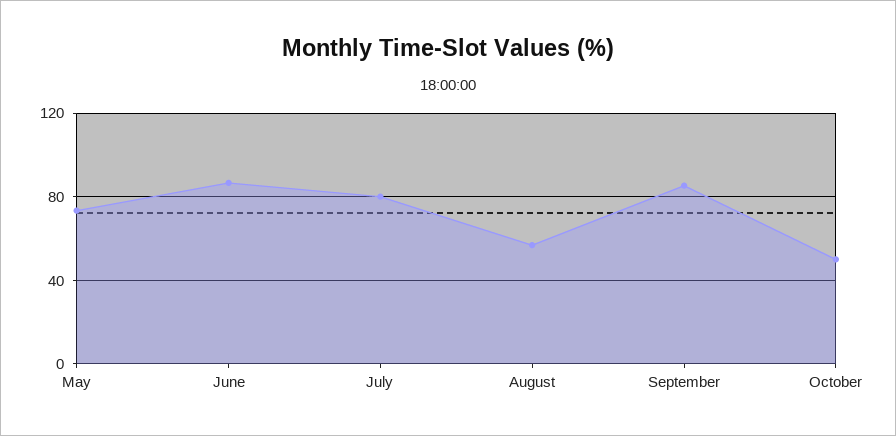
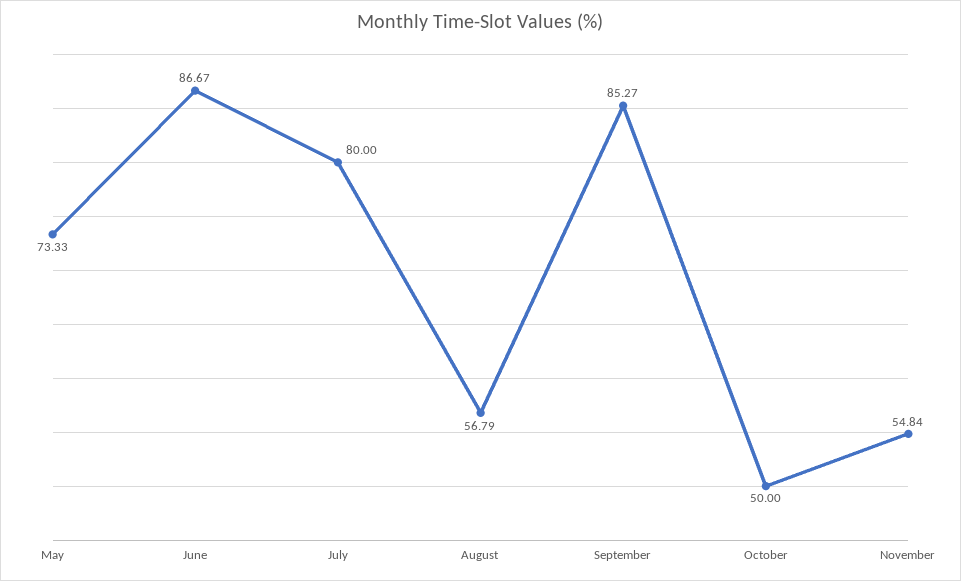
November: none -> 54.84

